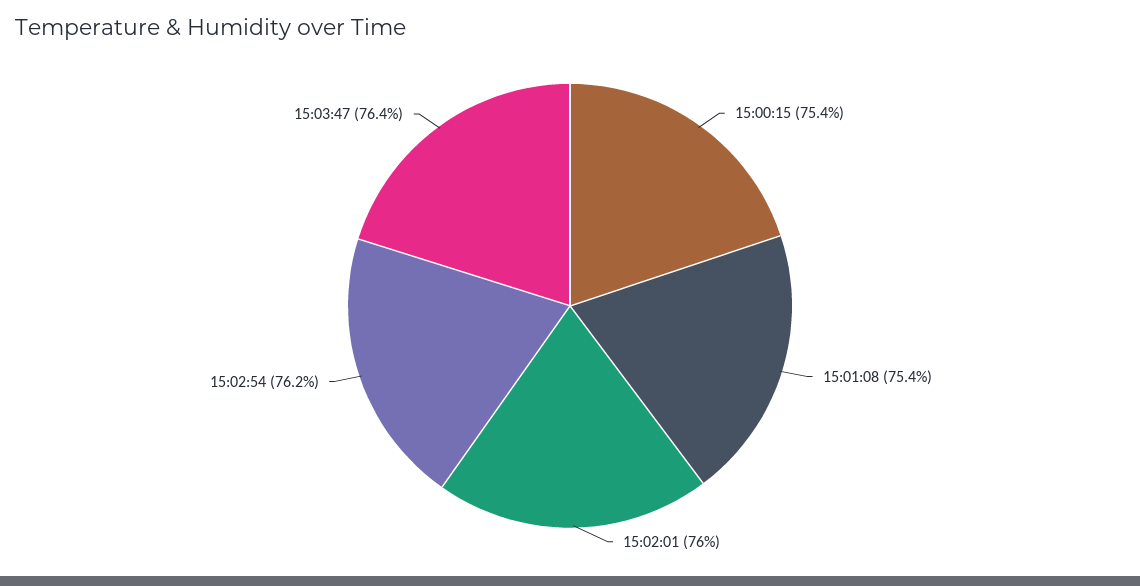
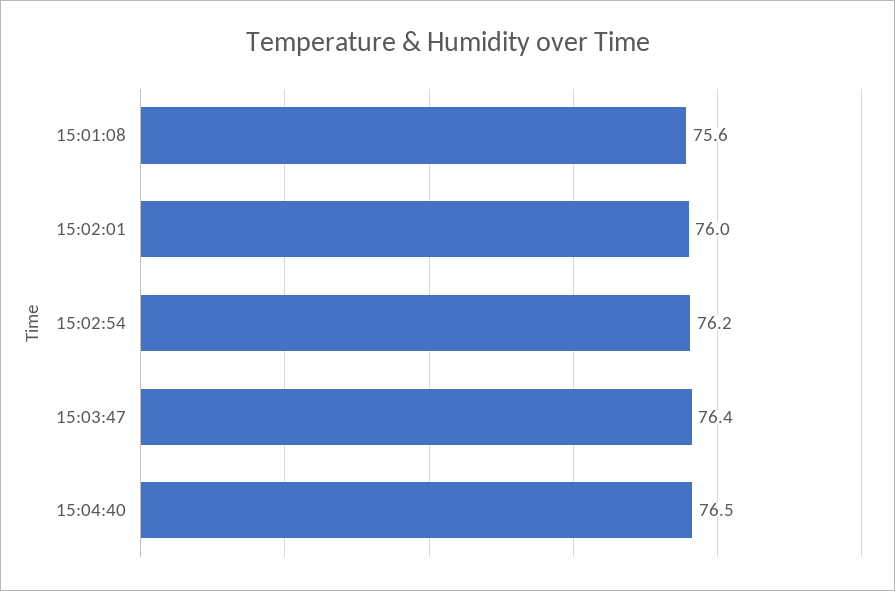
15:00:15: 75.4 -> none
15:01:08: 75.4 -> 75.6
15:04:40: none -> 76.5

